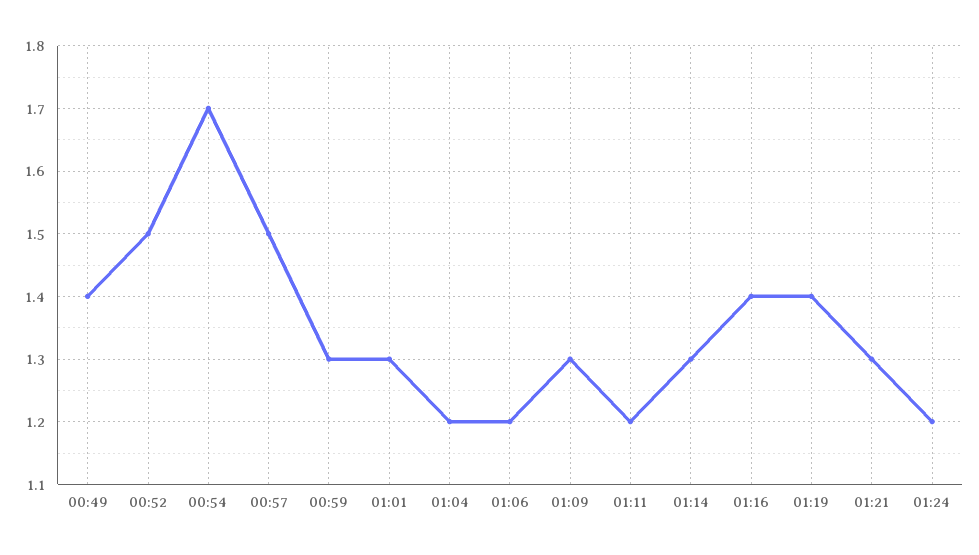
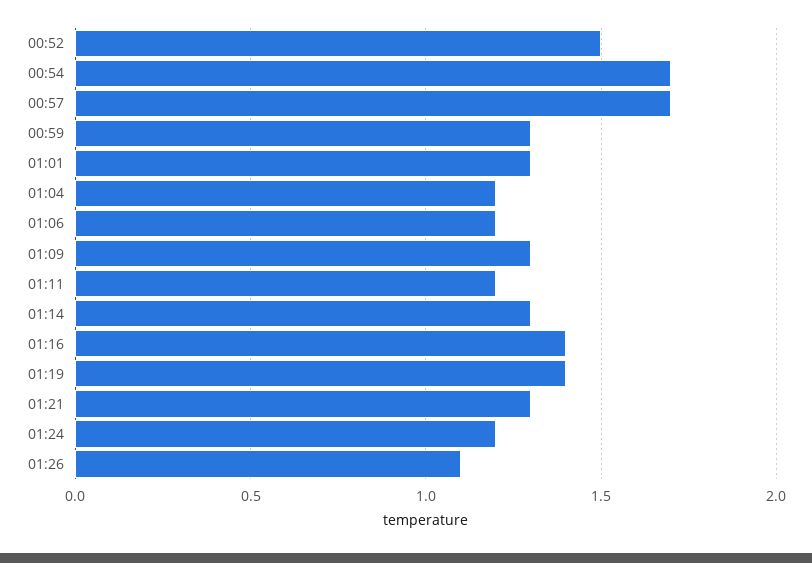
00:49: 1.4 -> none
00:57: 1.5 -> 1.7
01:26: none -> 1.1

